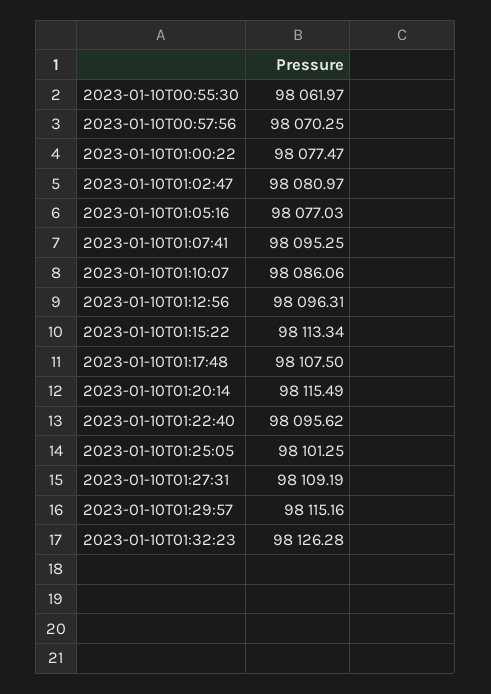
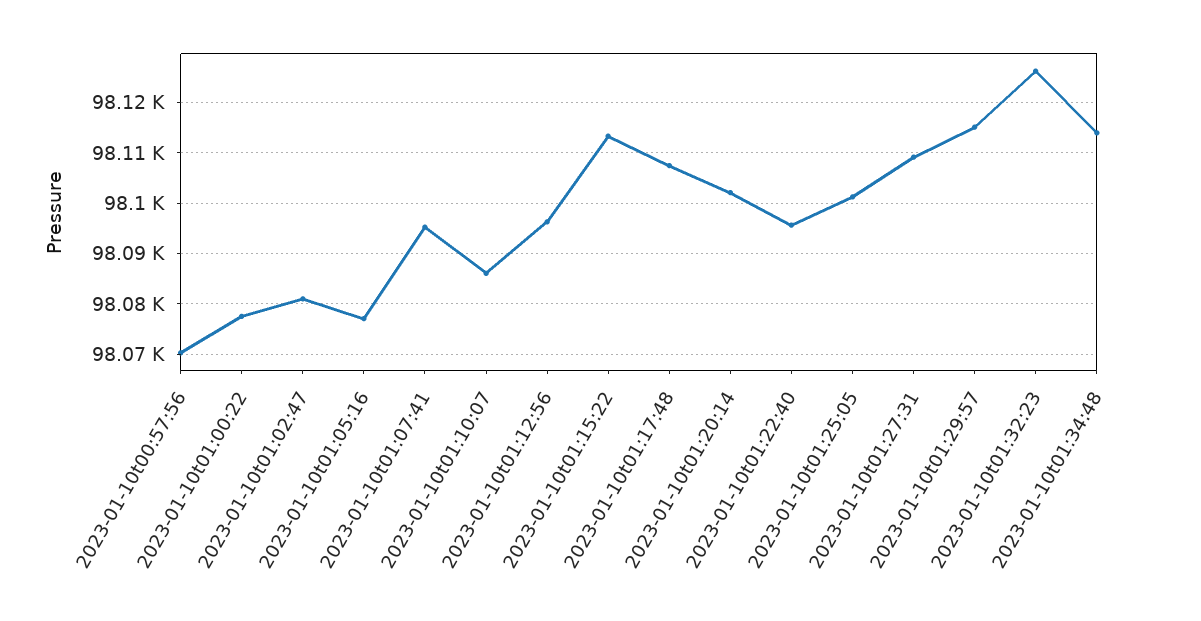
2023-01-10T00:55:30: 98061.97 -> none
2023-01-10T01:20:14: 98115.49 -> 98102
2023-01-10t01:34:48: none -> 98114

